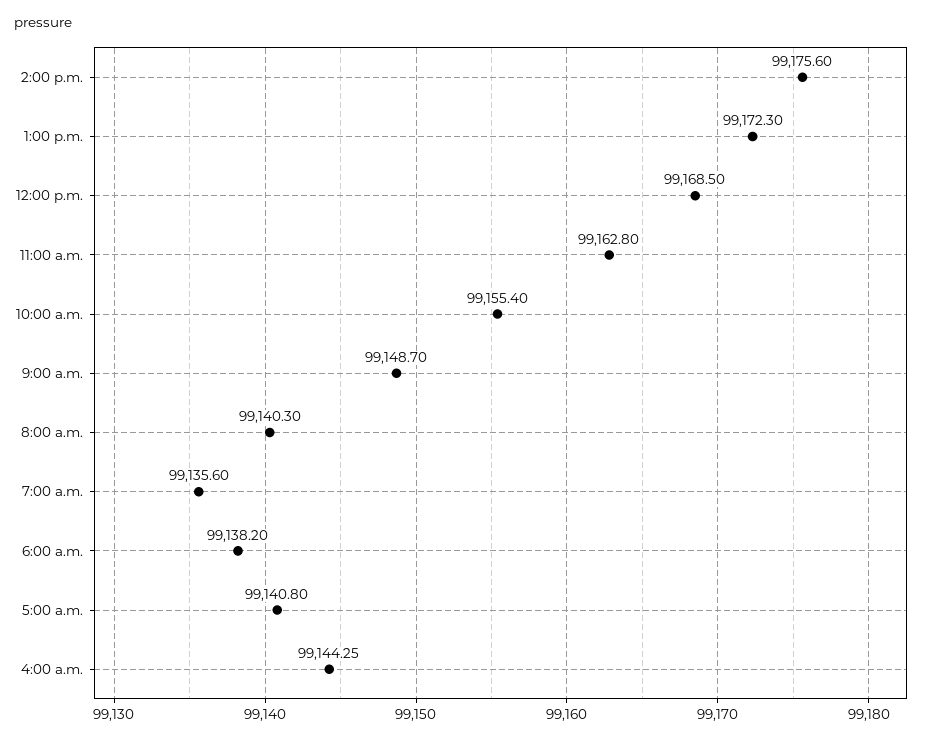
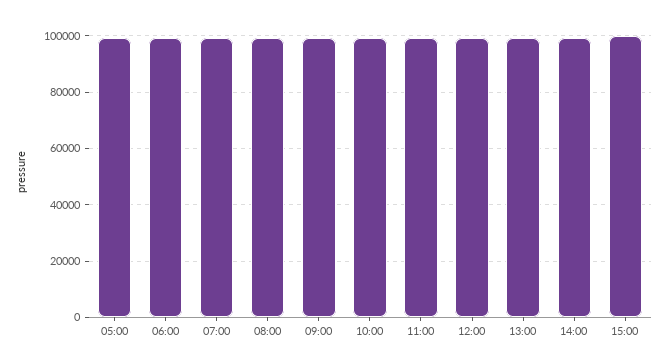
4:00 a.m.: 99144.25 -> none
15:00: none -> 100000

